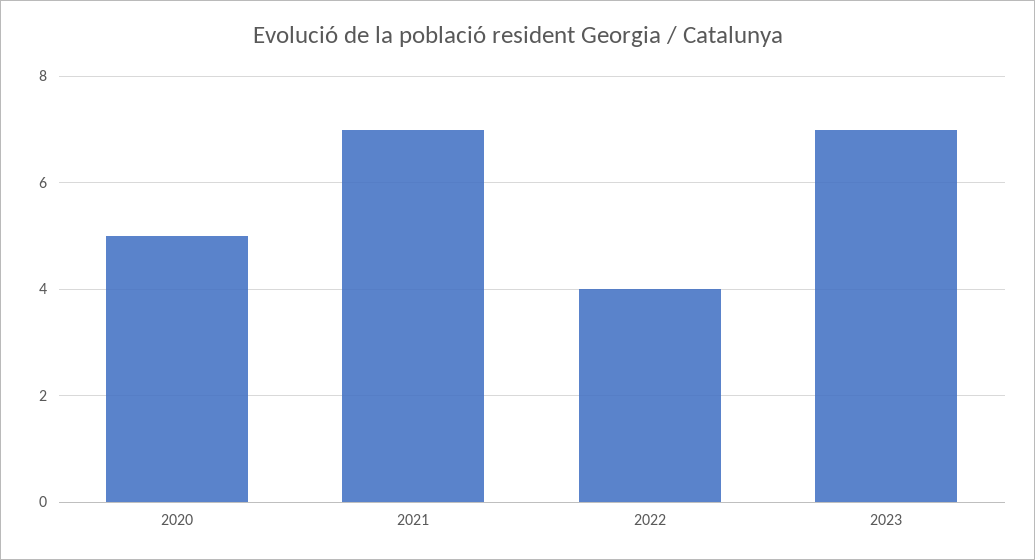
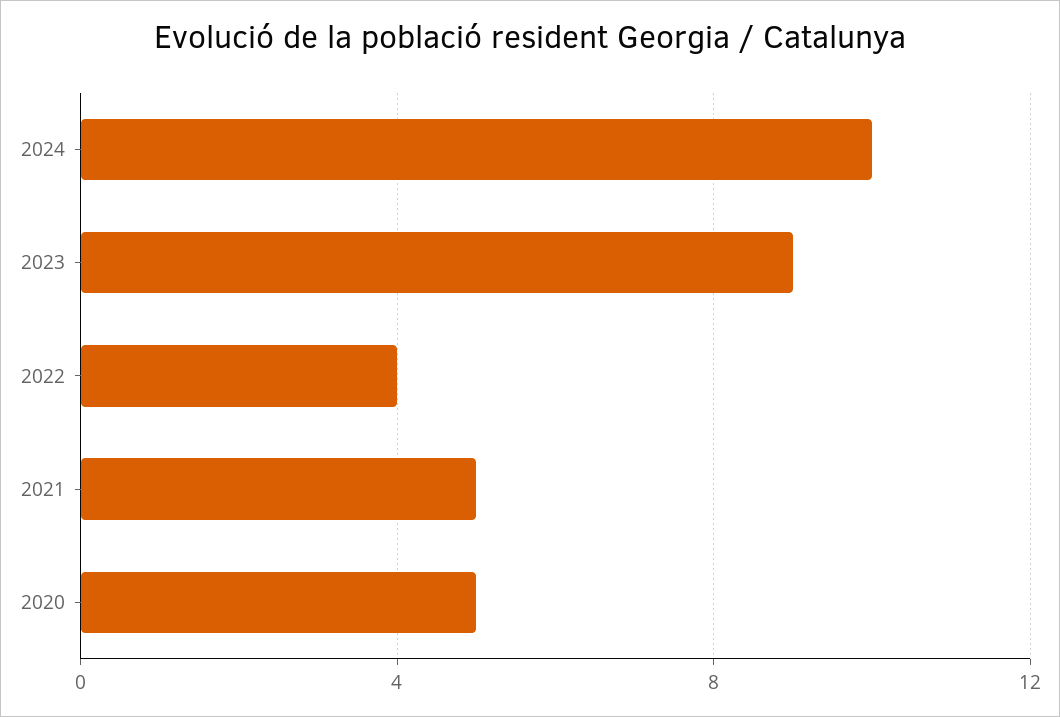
2021: 7 -> 5
2023: 7 -> 9
2024: none -> 10

